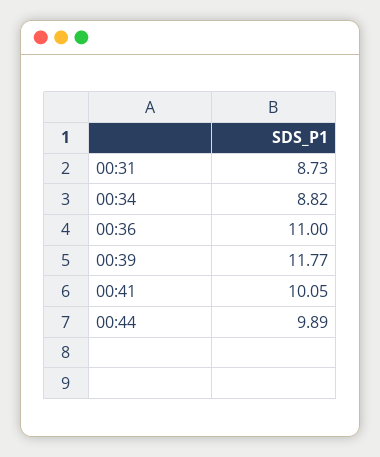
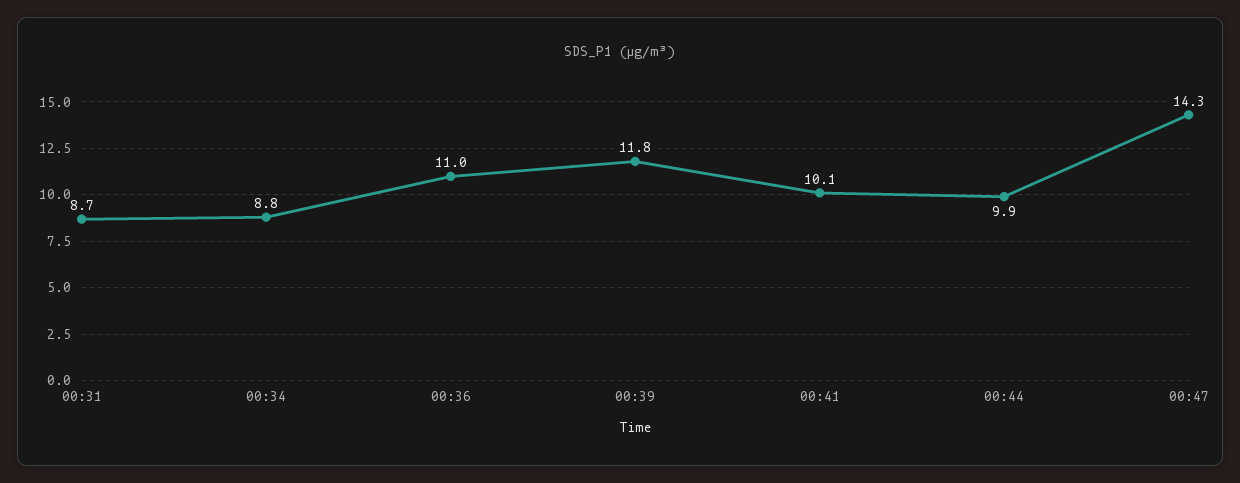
00:47: none -> 14.3

